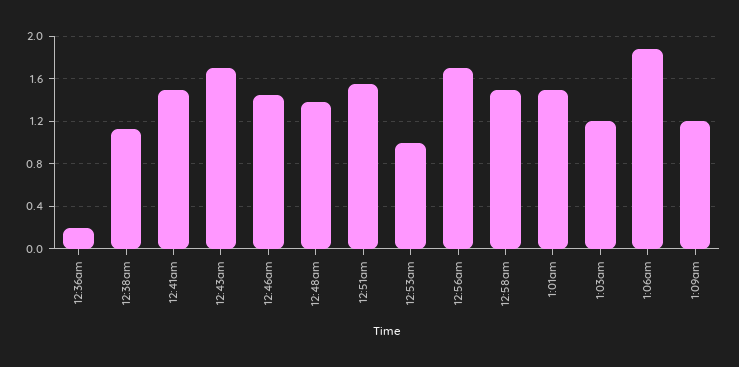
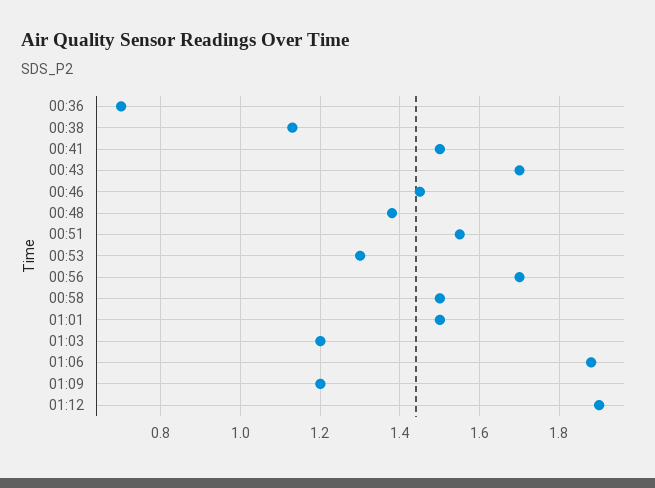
12:36am: 0.2 -> 0.7
12:53am: 1 -> 1.3
01:12: none -> 1.9

